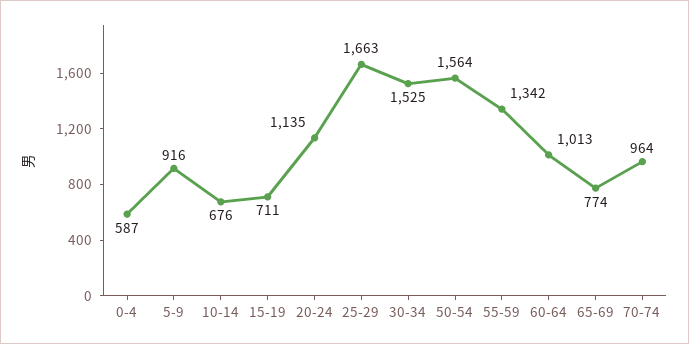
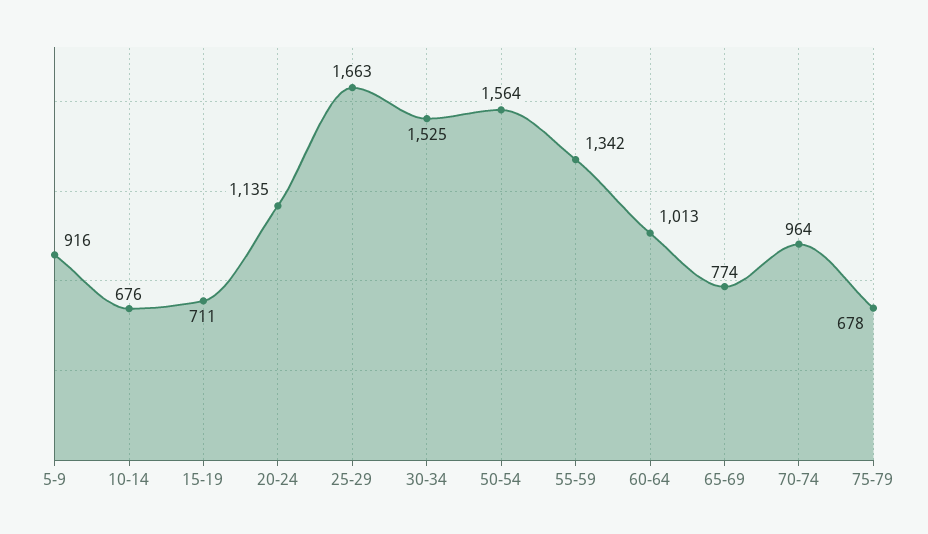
0-4: 587 -> none
75-79: none -> 678

